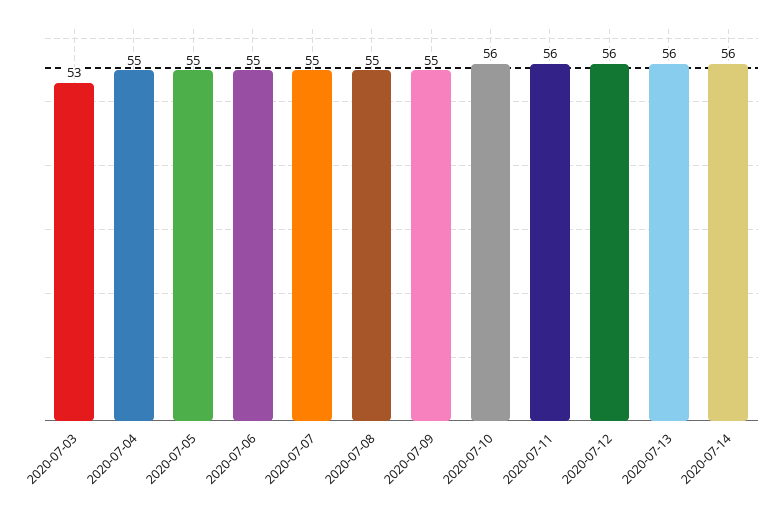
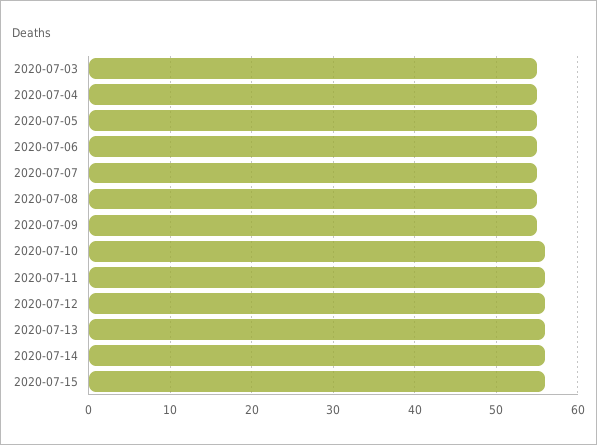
2020-07-03: 53 -> 55
2020-07-15: none -> 56

